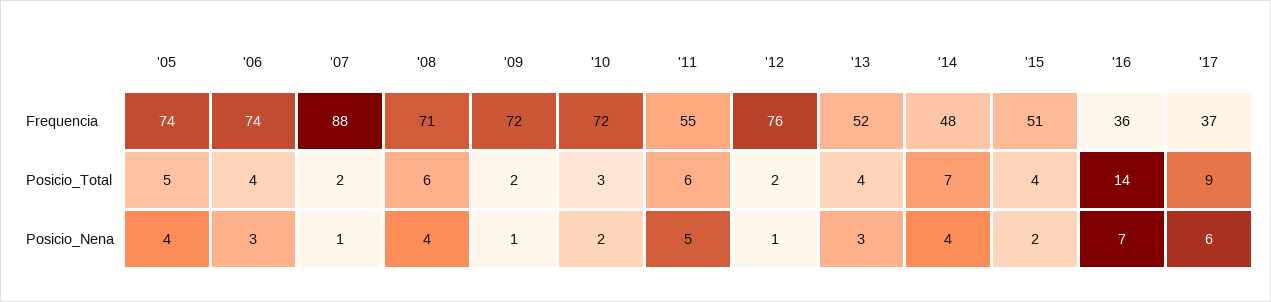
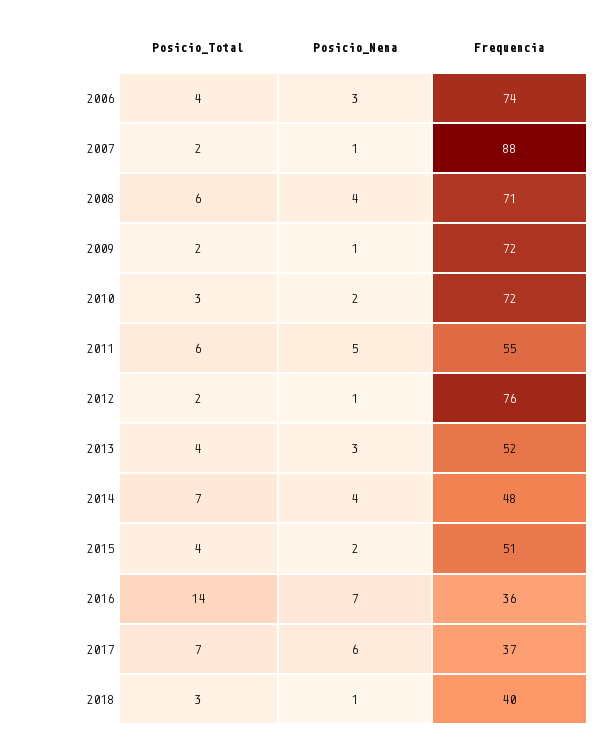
'05, Frequencia: 74 -> none
'05, Posicio_Total: 5 -> none
'17, Posicio_Total: 9 -> 7
'05, Posicio_Nena: 4 -> none
2018, Posicio_Total: none -> 3
2018, Posicio_Nena: none -> 1
2018, Frequencia: none -> 40

